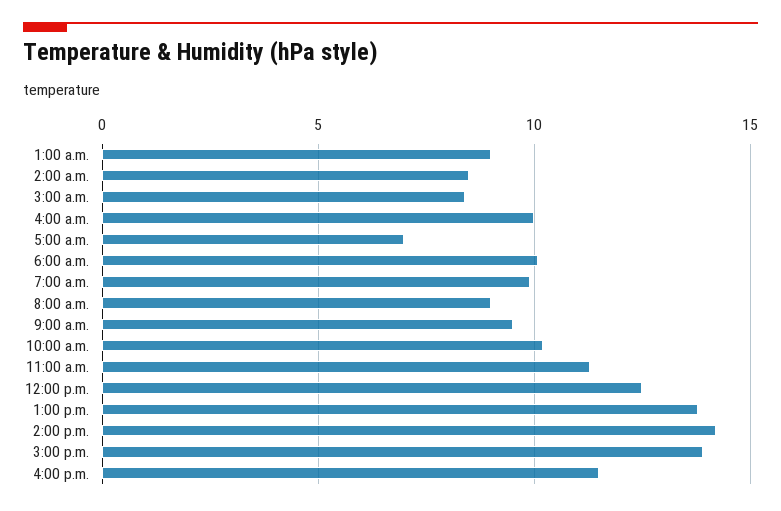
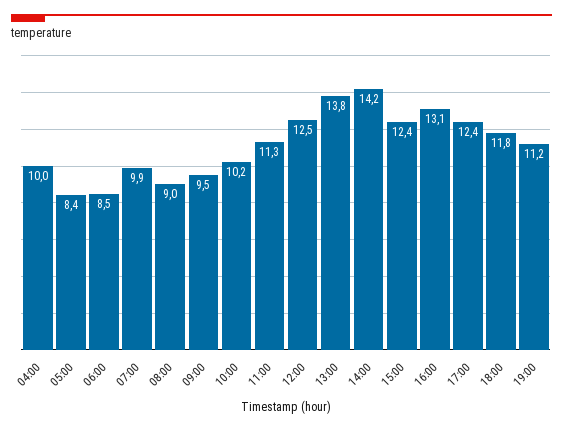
1:00 a.m.: 9 -> none
2:00 a.m.: 8.5 -> none
3:00 a.m.: 8.5 -> none
5:00 a.m.: 7 -> 8.4
6:00 a.m.: 10 -> 8.5
3:00 p.m.: 14 -> 12.4
4:00 p.m.: 11.5 -> 13.1
17:00: none -> 12.4
18:00: none -> 11.8
19:00: none -> 11.2

